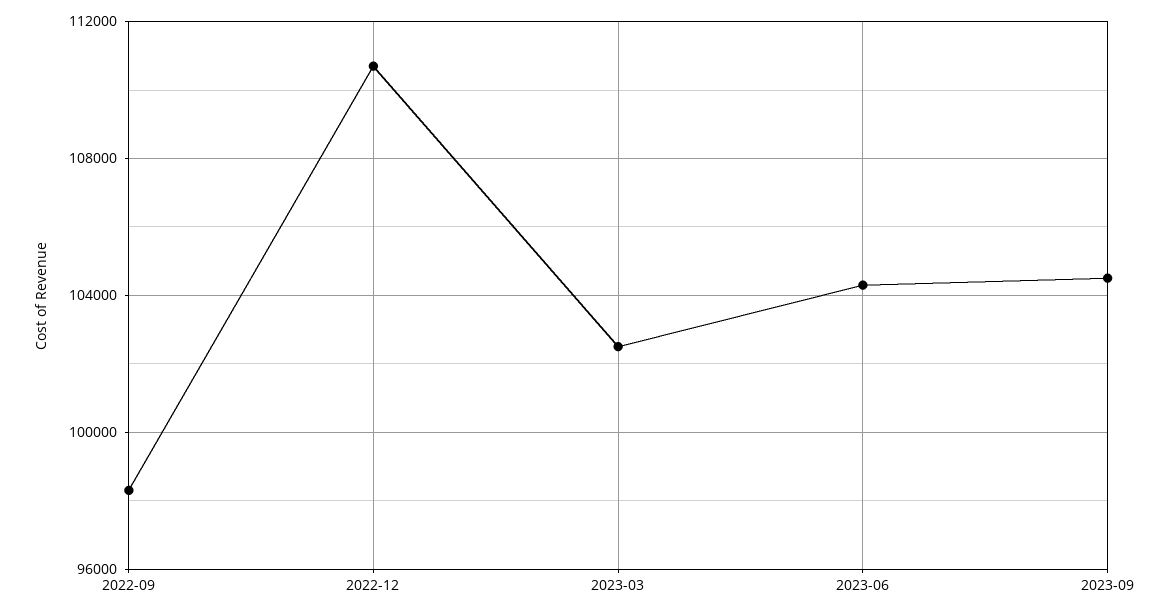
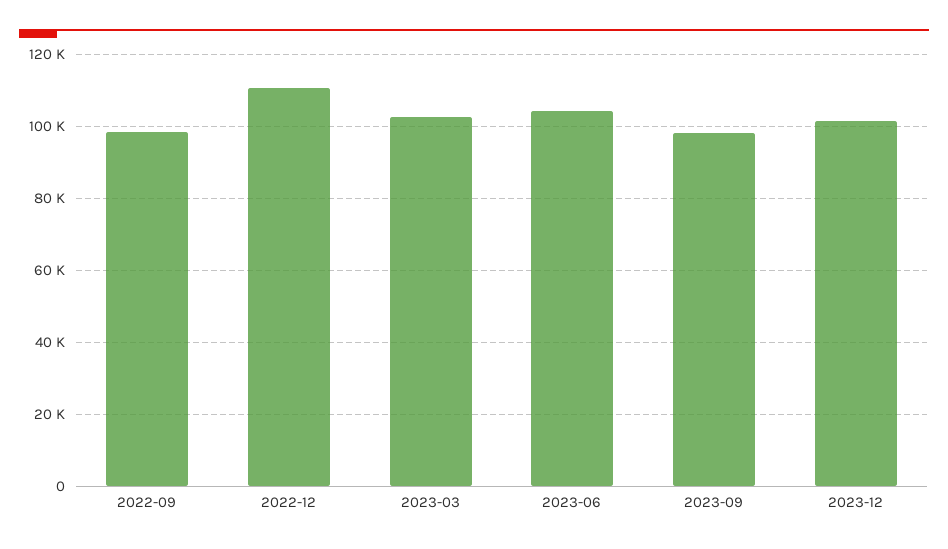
2023-09: 104500 -> 98000
2023-12: none -> 102000

